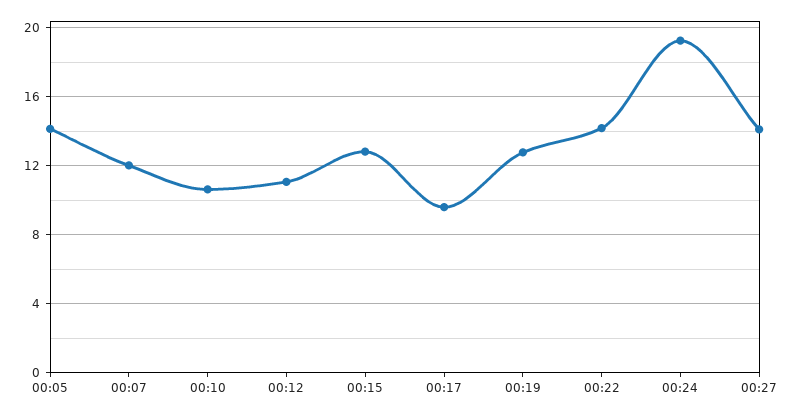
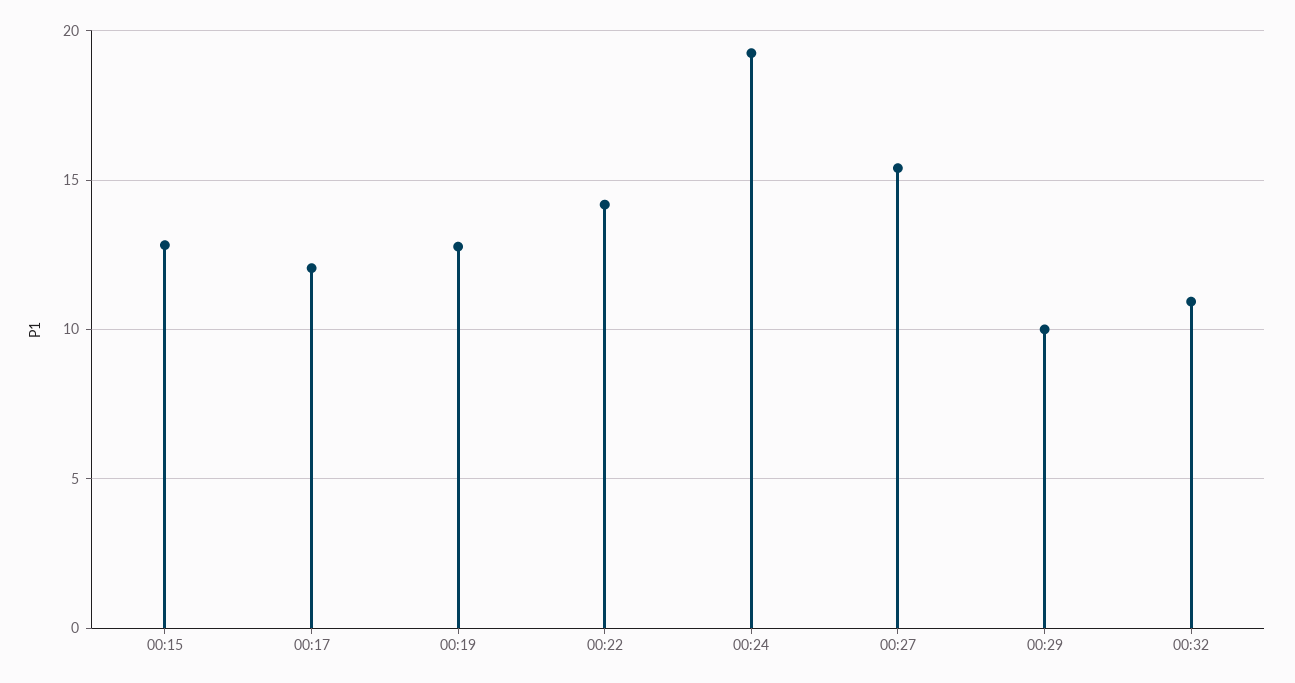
00:05: 14 -> none
00:07: 12 -> none
00:10: 10.5 -> none
00:12: 11 -> none
00:17: 9.5 -> 12
00:27: 14 -> 15.5
00:29: none -> 10
00:32: none -> 11

